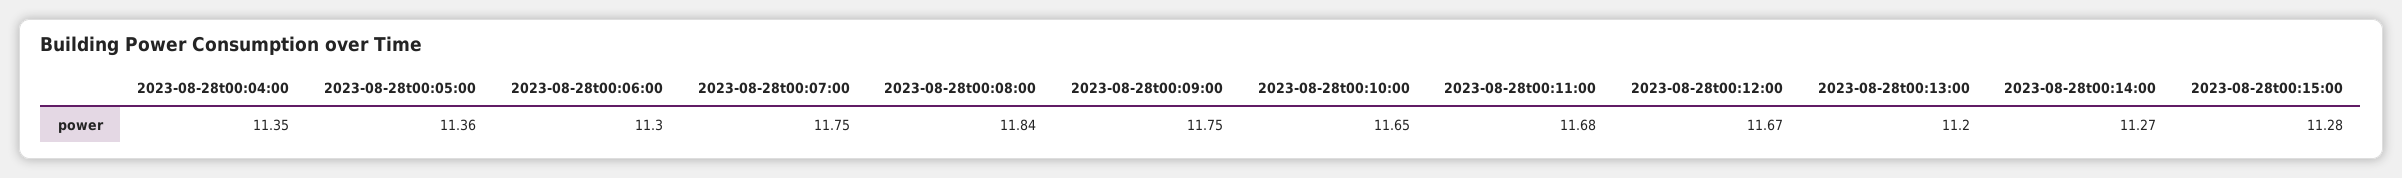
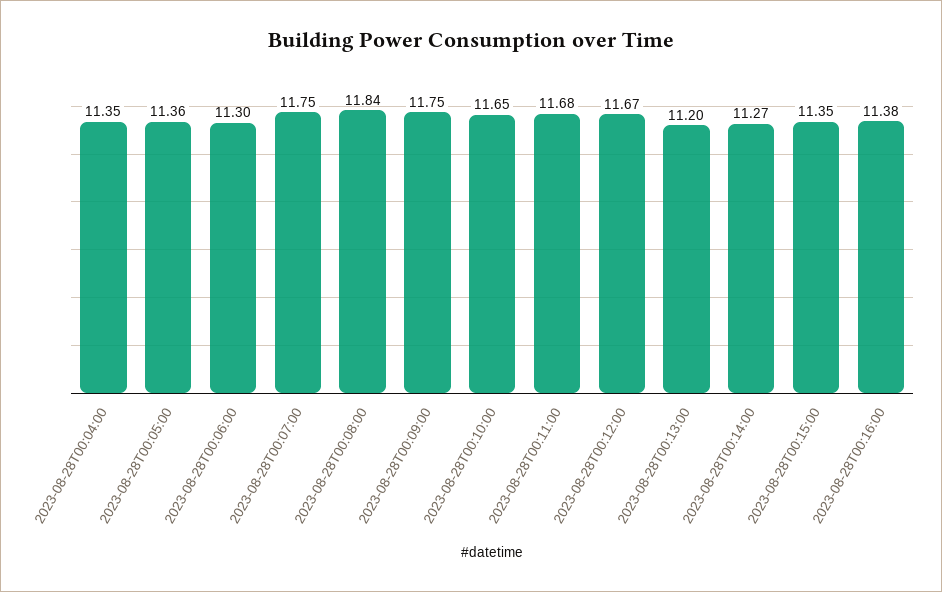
2023-08-28t00:15:00: 11.28 -> 11.35
2023-08-28T00:16:00: none -> 11.38

